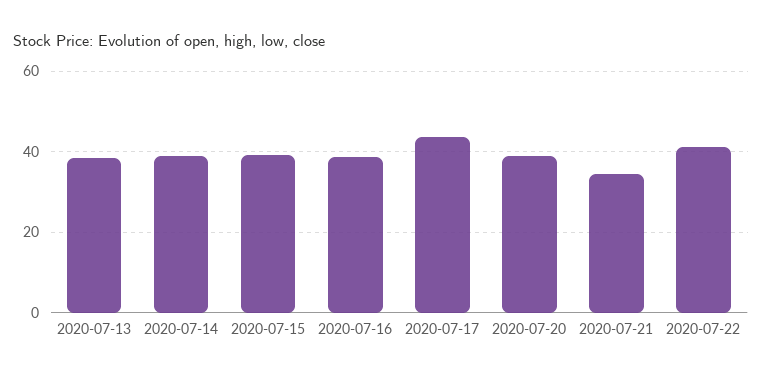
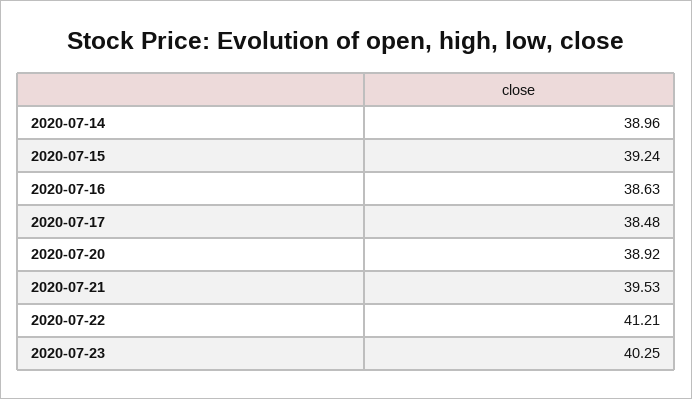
2020-07-13: 38 -> none
2020-07-17: 44 -> 38.48
2020-07-21: 34 -> 39.53
2020-07-23: none -> 40.25

